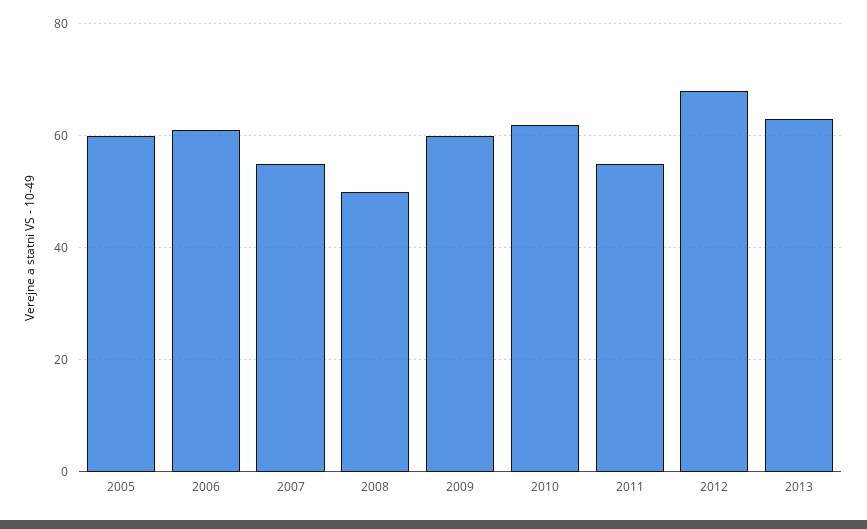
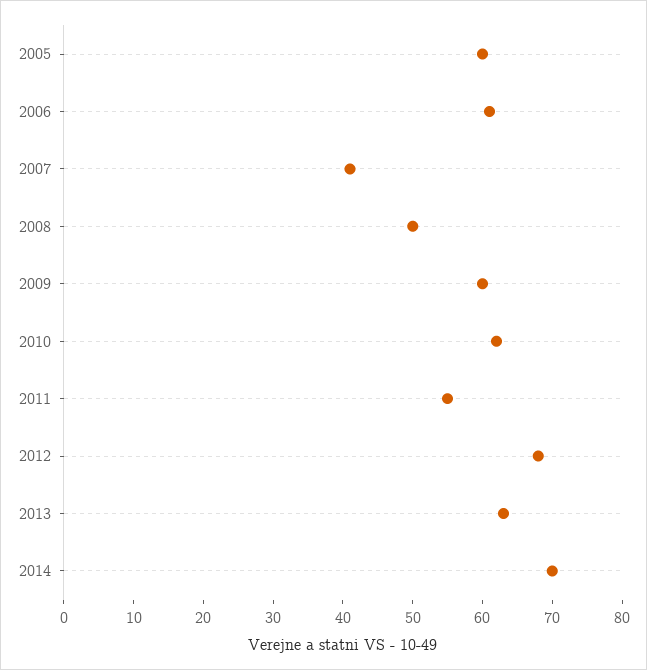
2007: 55 -> 40
2014: none -> 70

